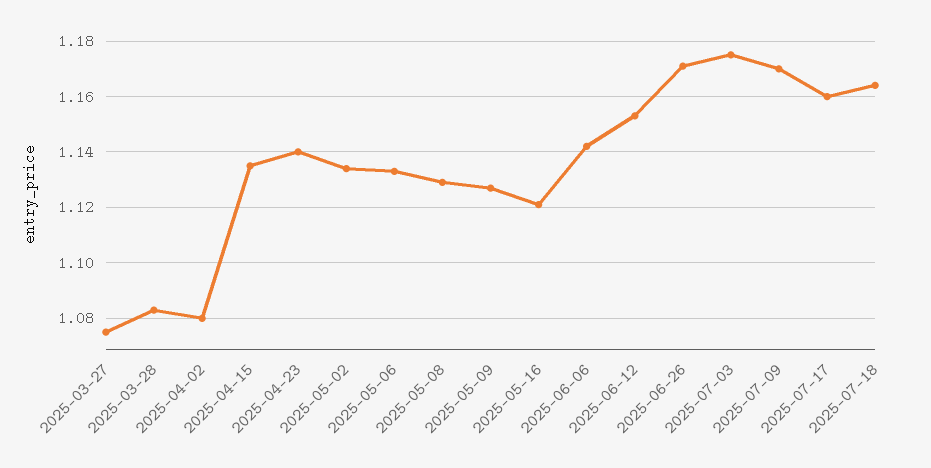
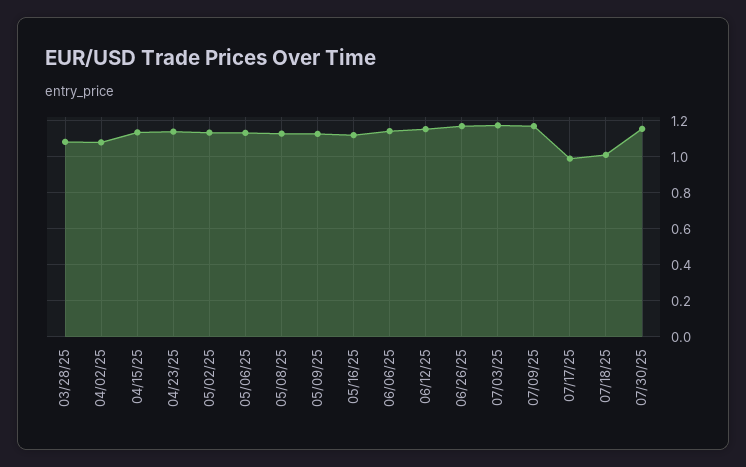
2025-03-27: 1.075 -> none
2025-07-17: 1.16 -> 1
2025-07-18: 1.165 -> 1
07/30/25: none -> 1.15

